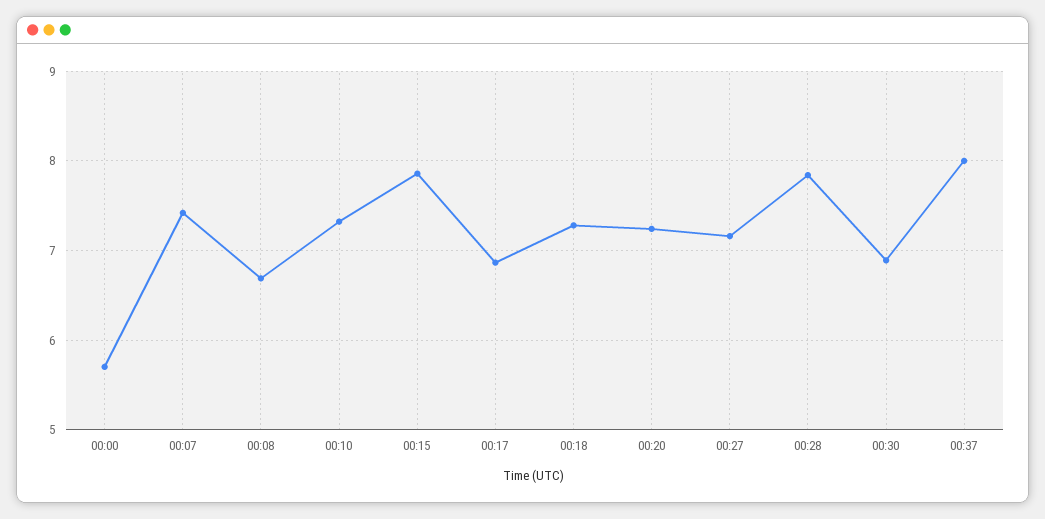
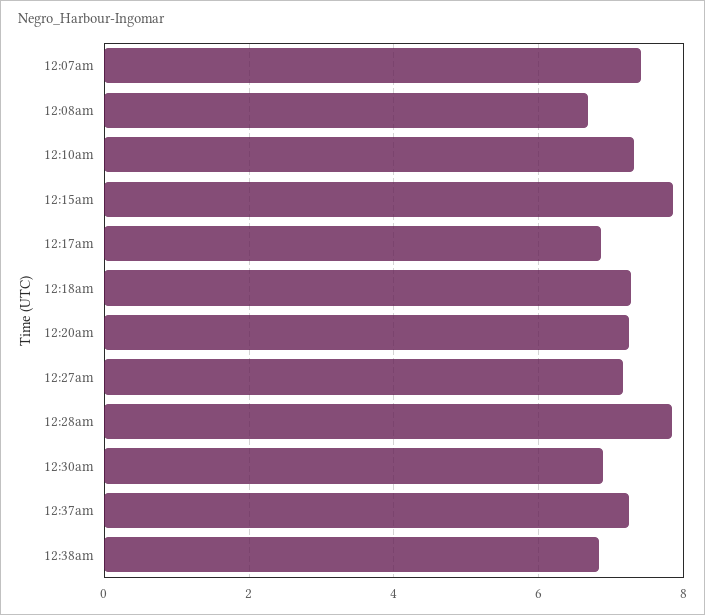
00:00: 5.7 -> none
00:37: 8 -> 7.2
12:38am: none -> 6.8

